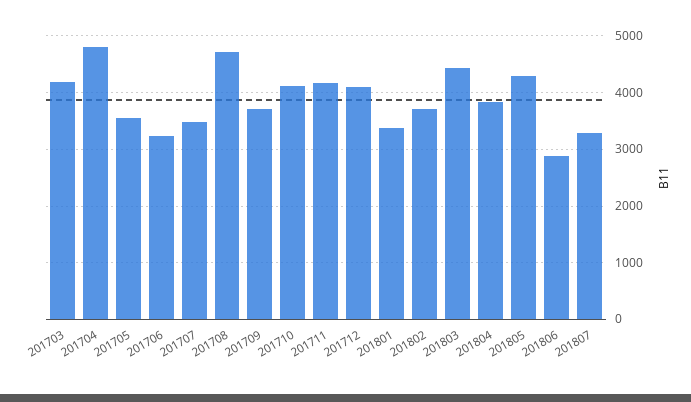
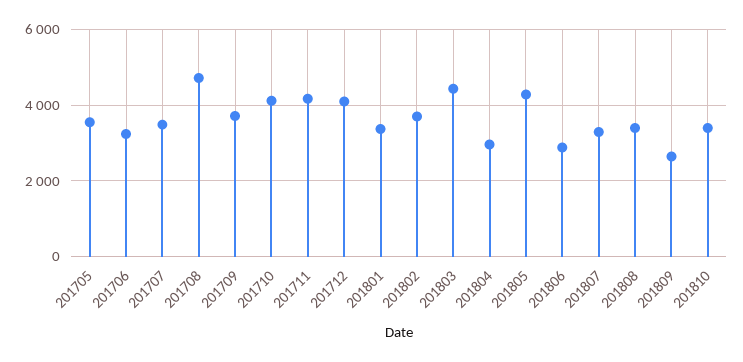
201703: 4200 -> none
201704: 4800 -> none
201804: 3800 -> 3000
201808: none -> 3400
201809: none -> 2600
201810: none -> 3400

